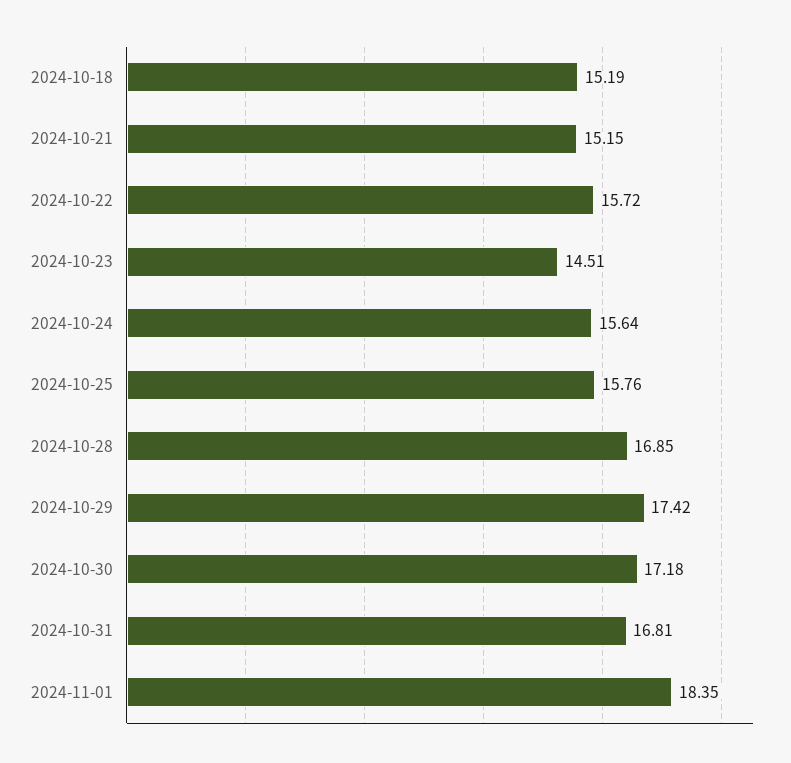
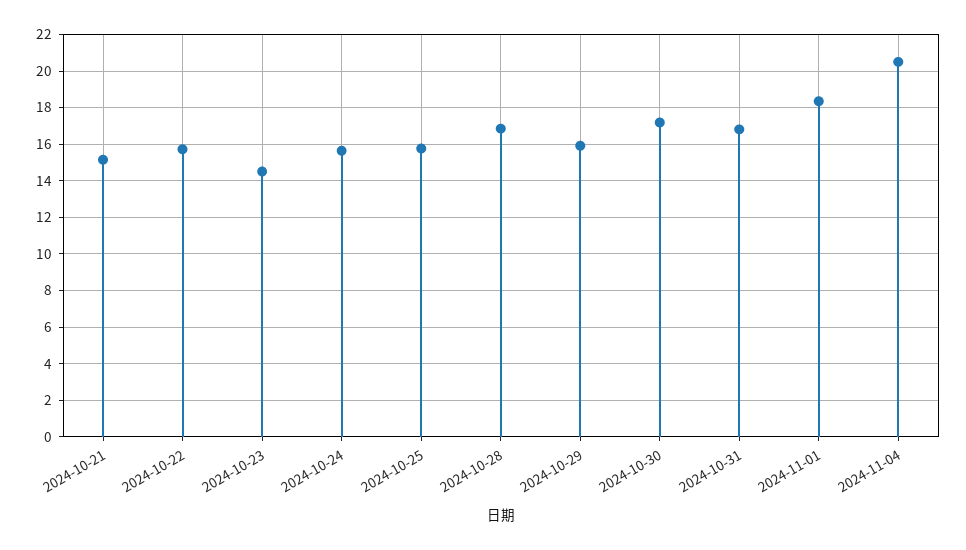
2024-10-18: 15.19 -> none
2024-10-29: 17.42 -> 16
2024-11-04: none -> 20.5

